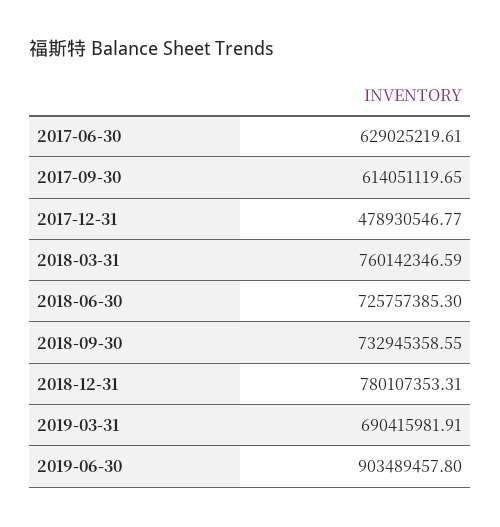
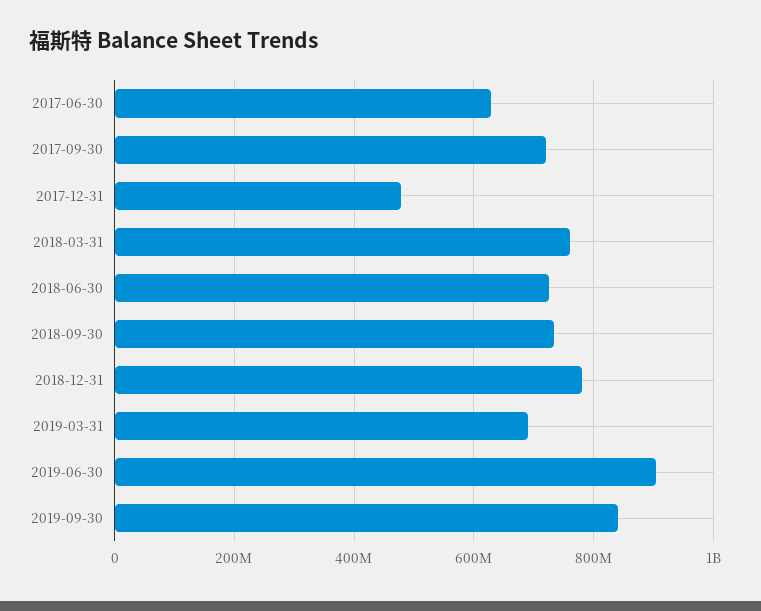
2017-09-30: 614051119.65 -> 720000000
2019-09-30: none -> 840000000

